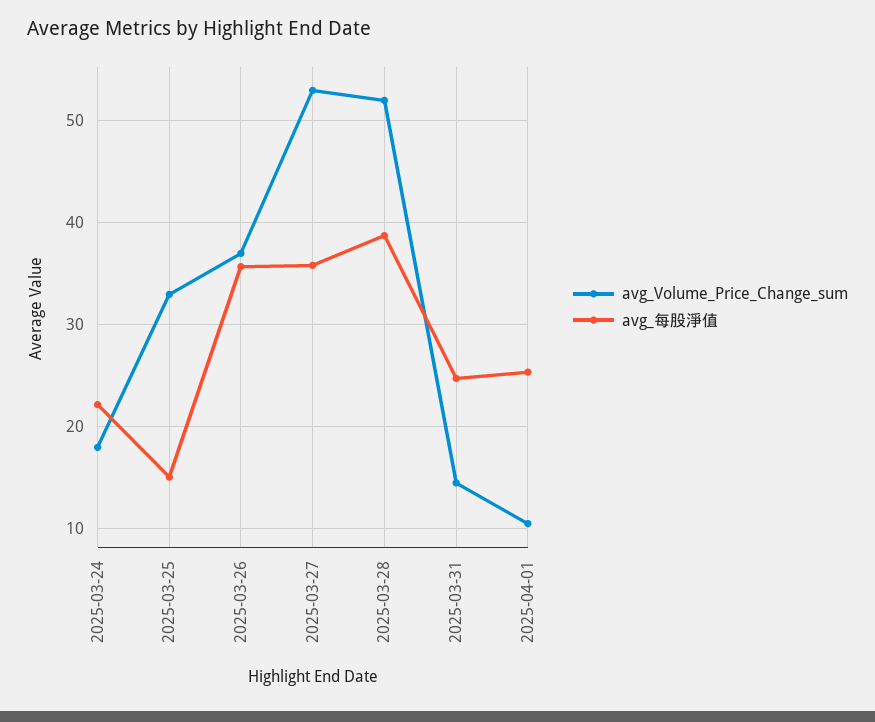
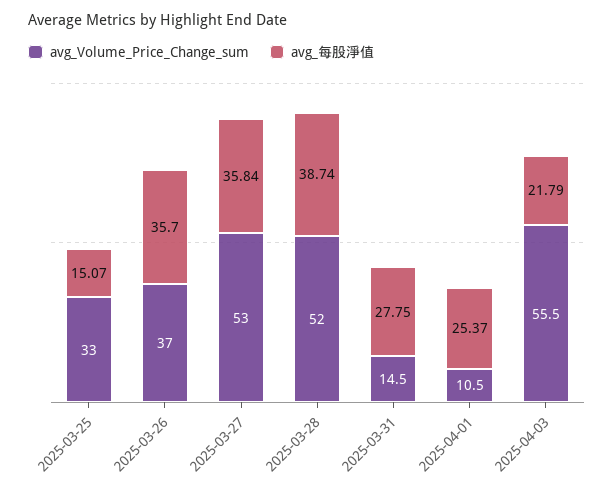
avg_Volume_Price_Change_sum, 2025-03-24: 18 -> none
avg_每股淨值, 2025-03-24: 22 -> none
avg_每股淨值, 2025-03-31: 25 -> 27.75
avg_Volume_Price_Change_sum, 2025-04-03: none -> 55.5
avg_每股淨值, 2025-04-03: none -> 21.79

